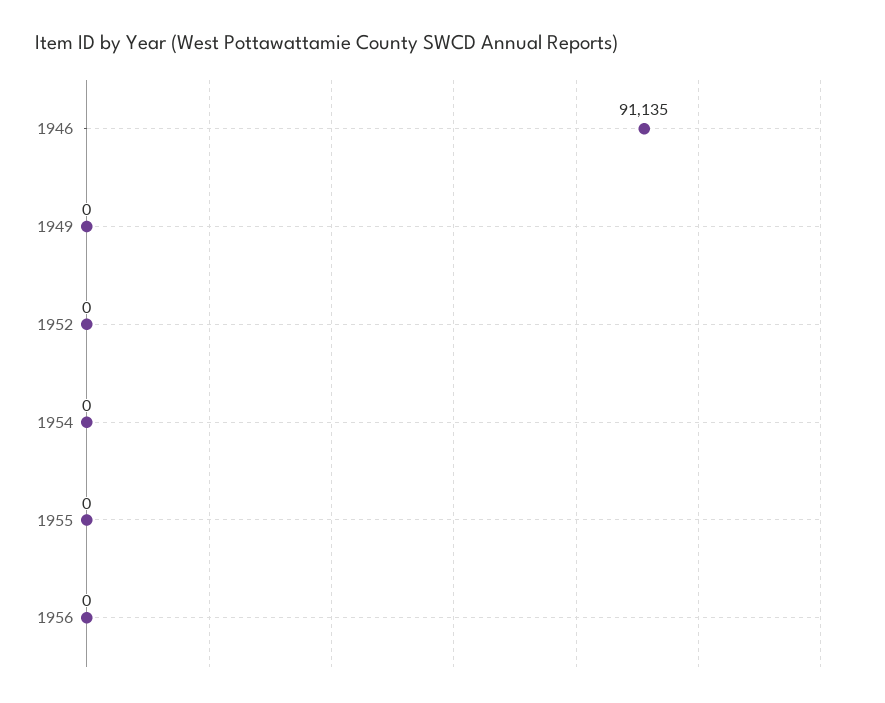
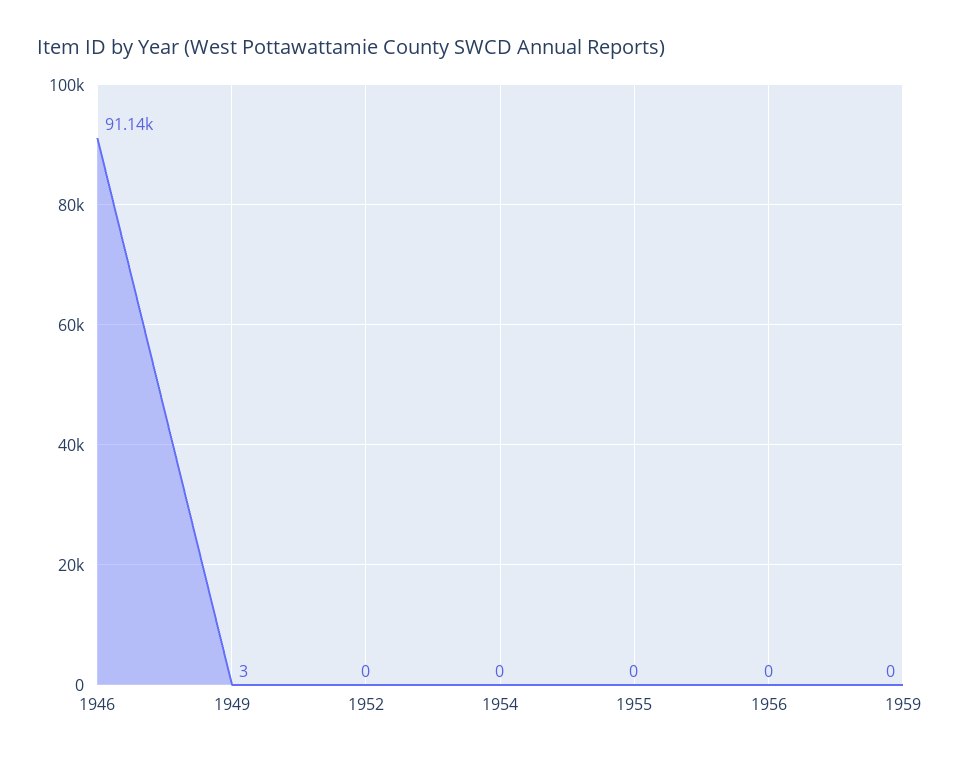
1949: 0 -> 3
1959: none -> 0

